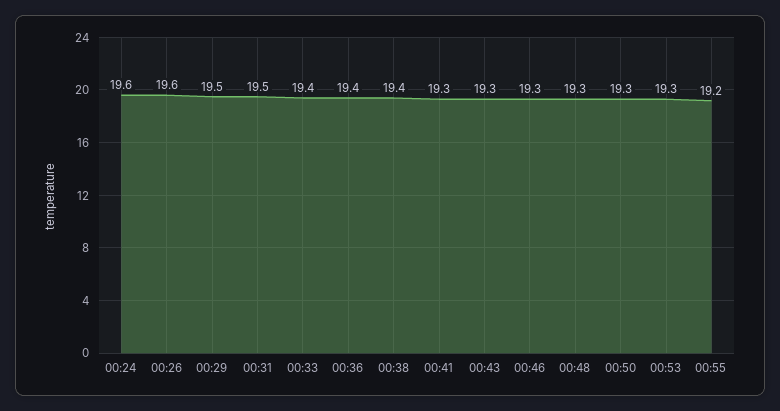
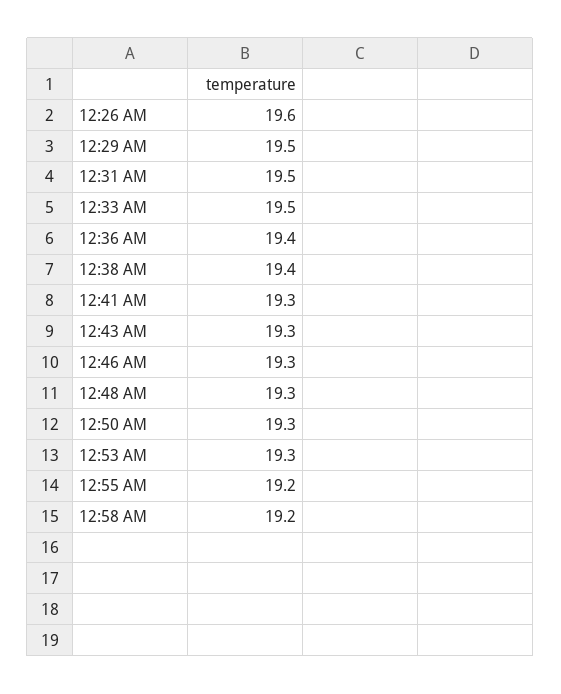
00:24: 19.6 -> none
00:33: 19.4 -> 19.5
12:58 AM: none -> 19.2

